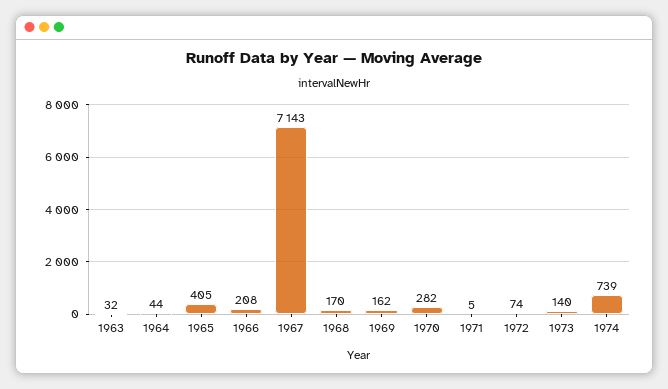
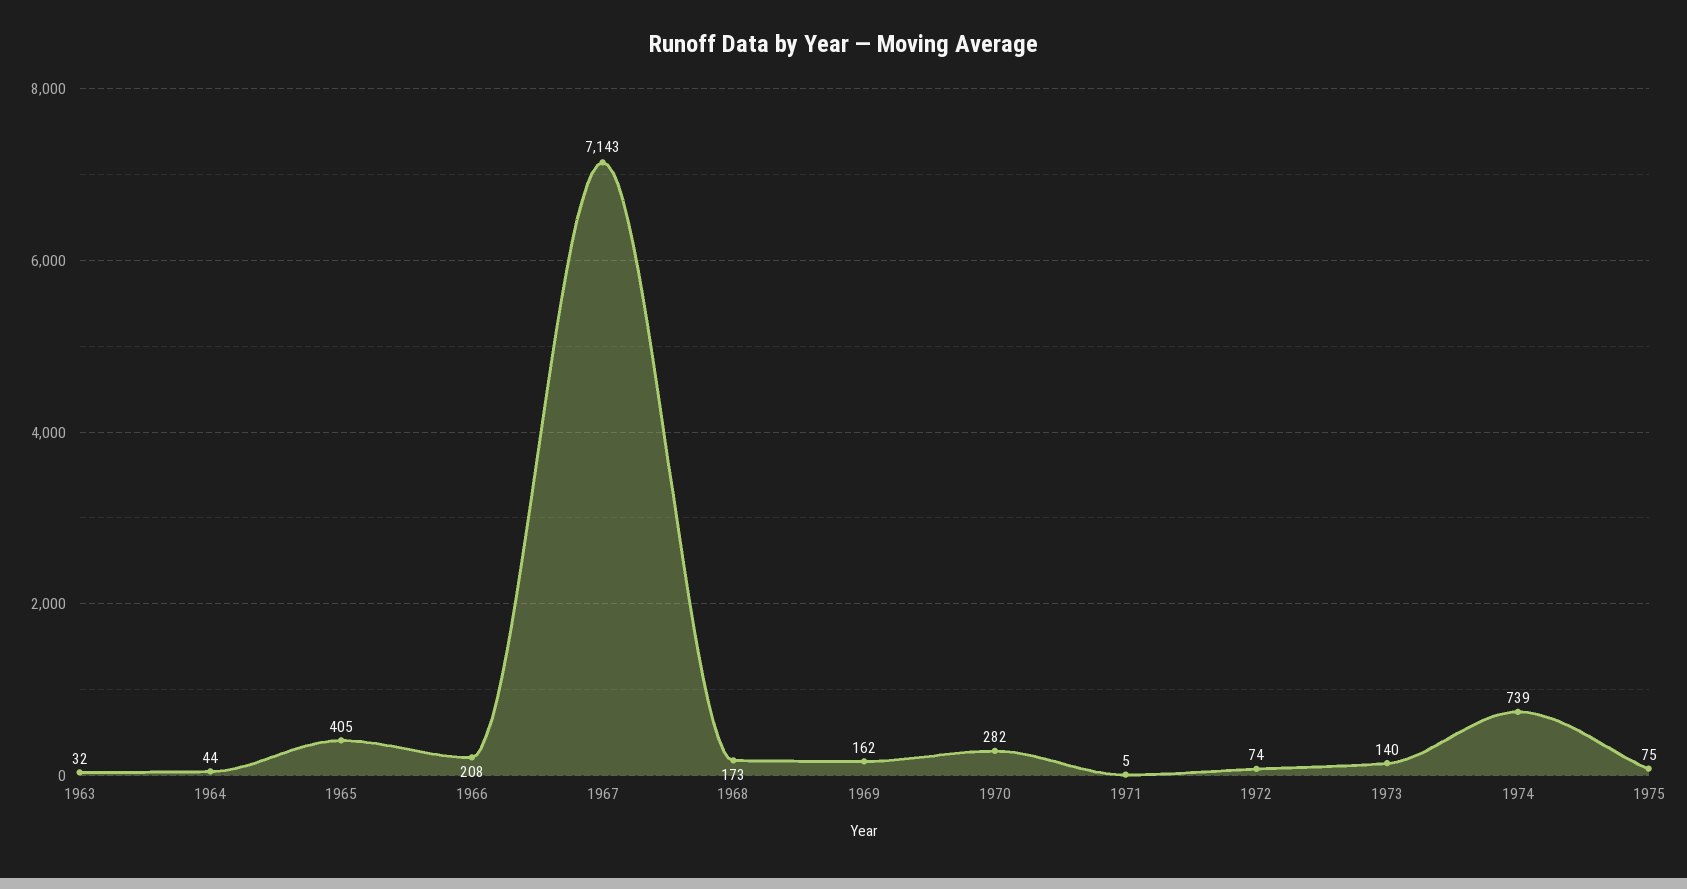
1968: 170 -> 173
1975: none -> 75

